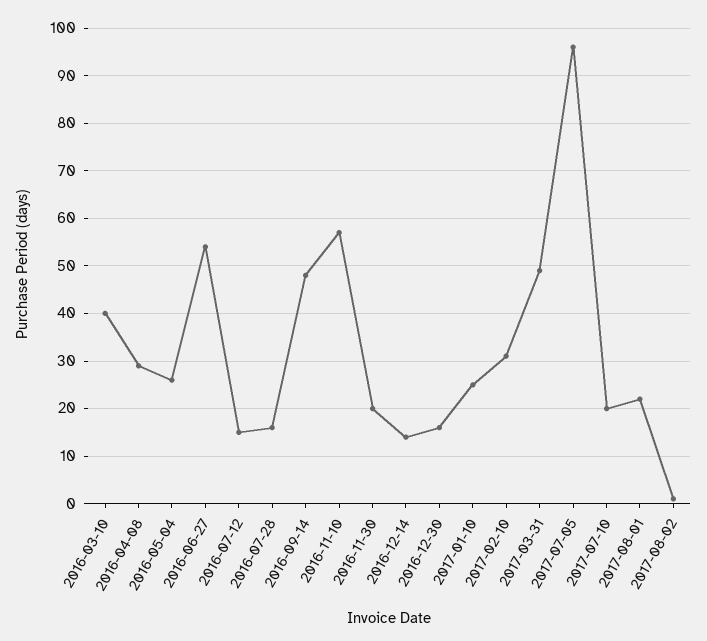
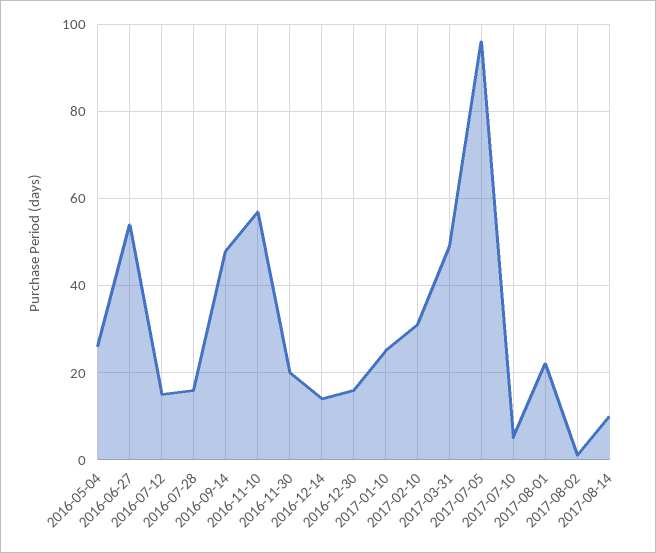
2016-03-10: 40 -> none
2016-04-08: 30 -> none
2017-07-10: 20 -> 5
2017-08-14: none -> 10

